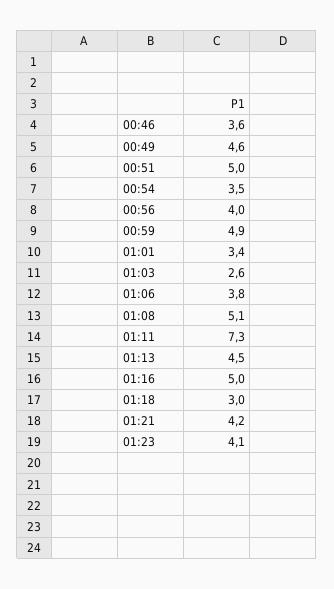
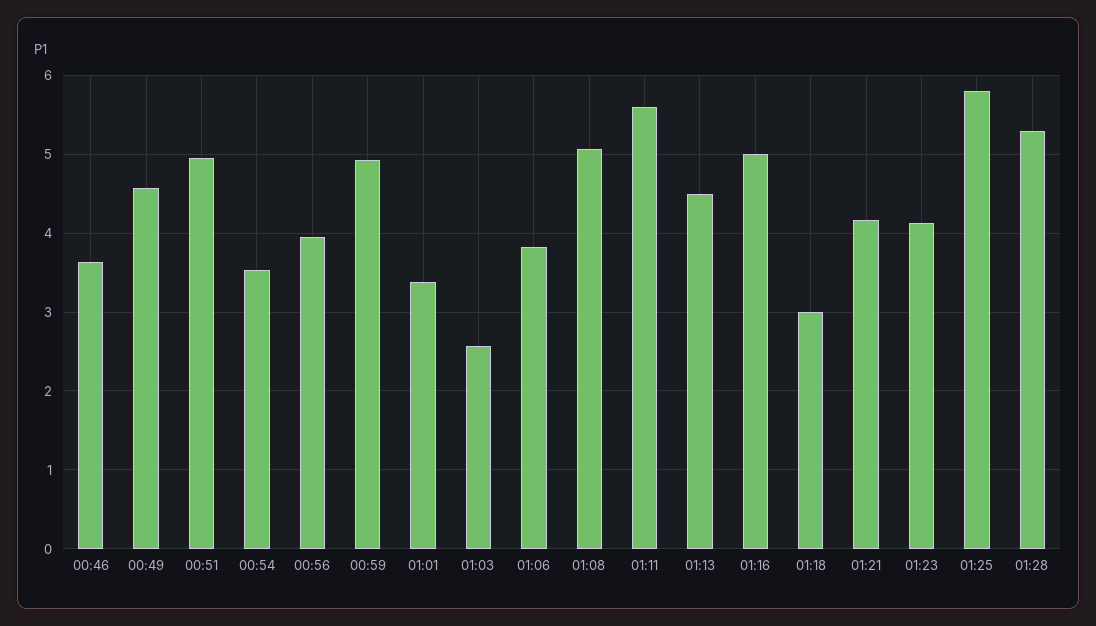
01:11: 7.3 -> 5.6
01:25: none -> 5.8
01:28: none -> 5.3

